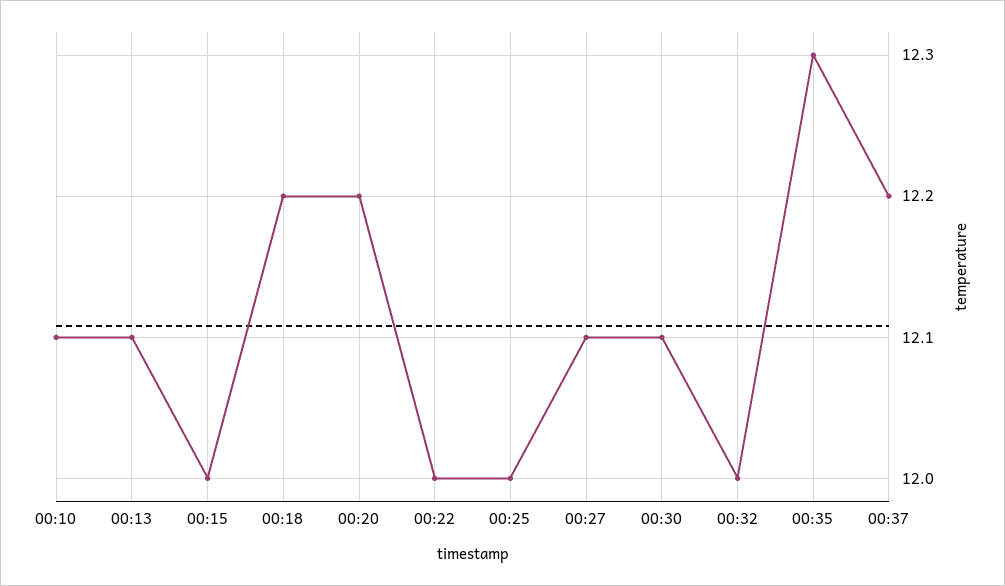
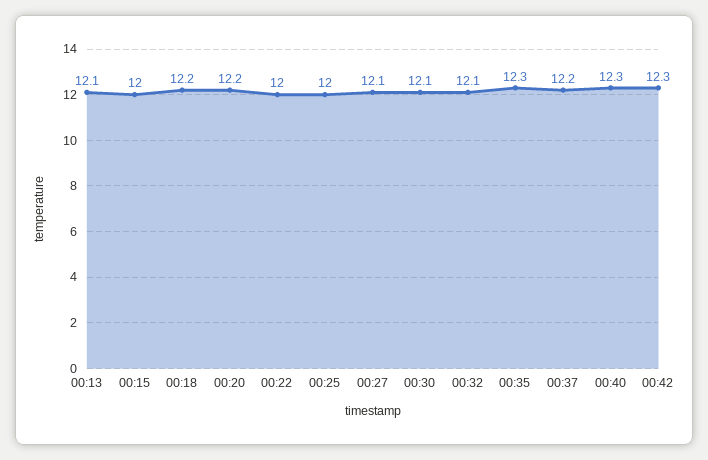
00:10: 12.1 -> none
00:32: 12 -> 12.1
00:40: none -> 12.3
00:42: none -> 12.3

